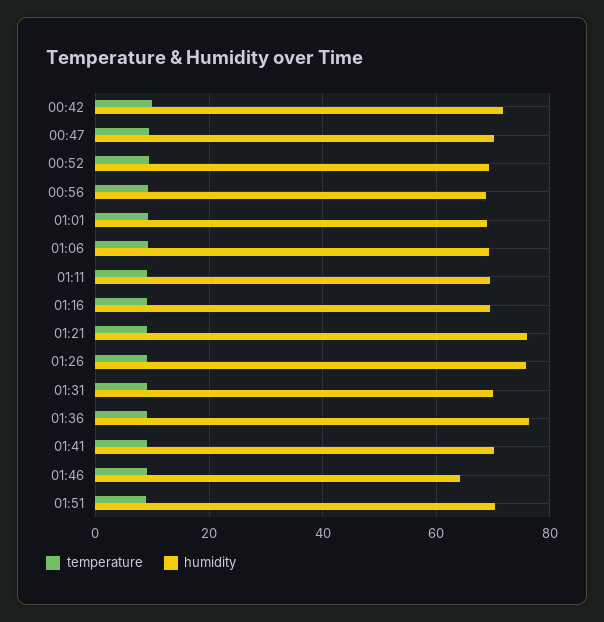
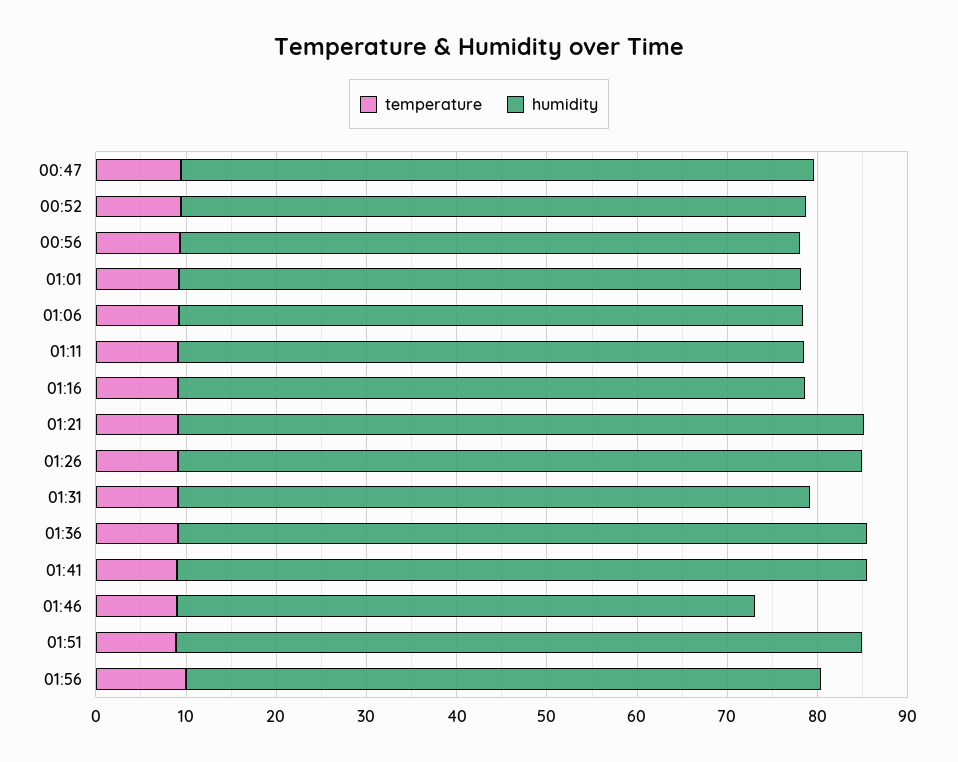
temperature, 00:42: 10 -> none
humidity, 00:42: 72 -> none
humidity, 01:41: 70 -> 76
humidity, 01:51: 70 -> 76
temperature, 01:56: none -> 10
humidity, 01:56: none -> 70

